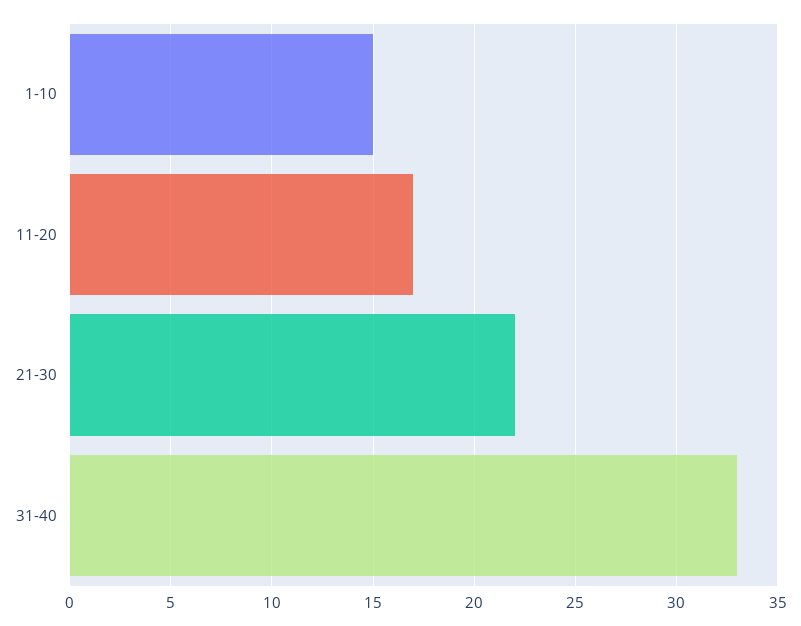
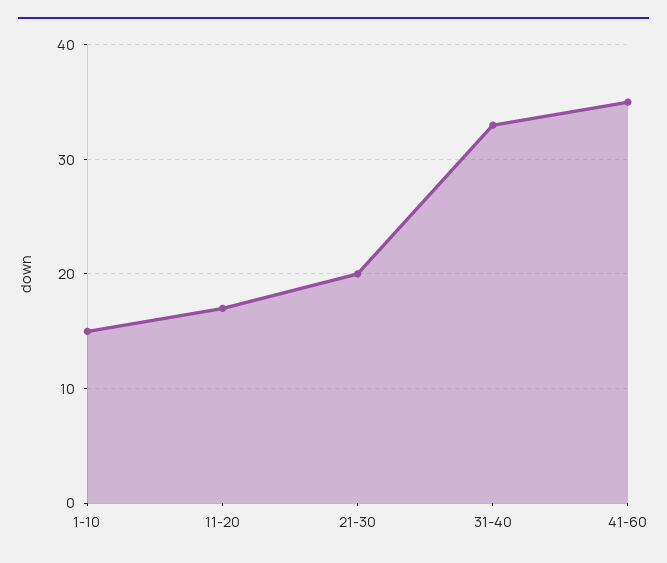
21-30: 22 -> 20
41-60: none -> 35

